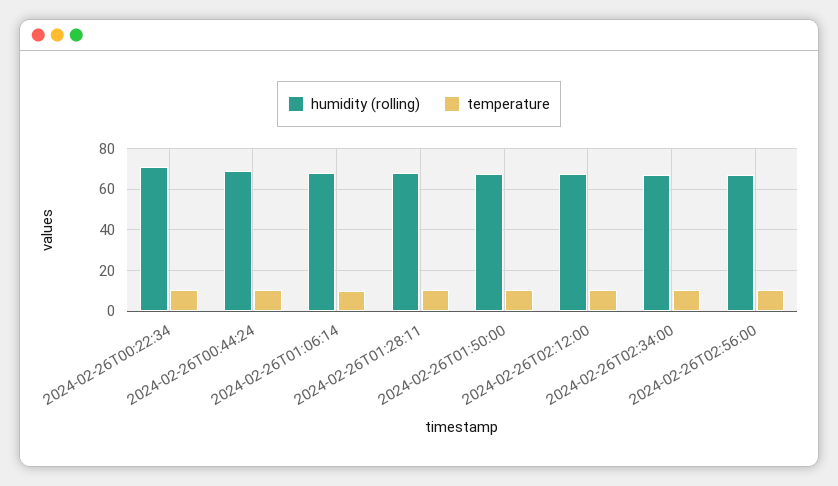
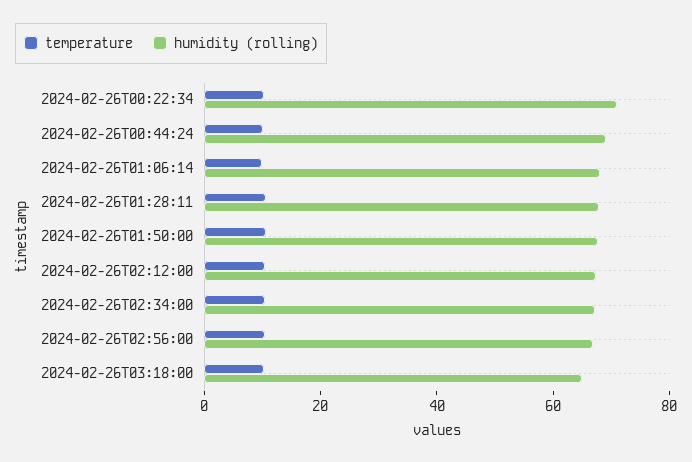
temperature, 2024-02-26T03:18:00: none -> 10
humidity (rolling), 2024-02-26T03:18:00: none -> 65

